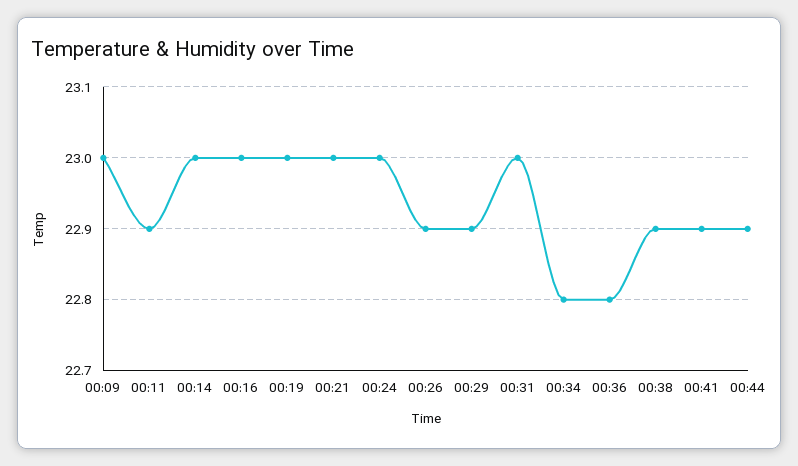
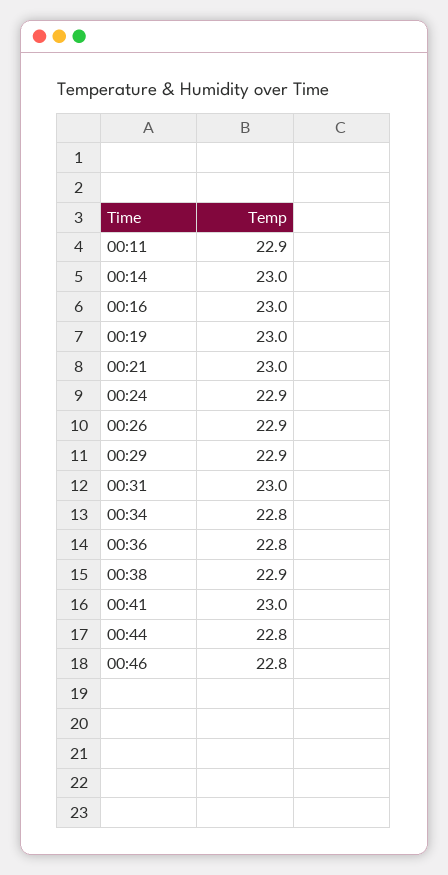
00:09: 23 -> none
00:24: 23 -> 22.9
00:41: 22.9 -> 23
00:44: 22.9 -> 22.8
00:46: none -> 22.8

